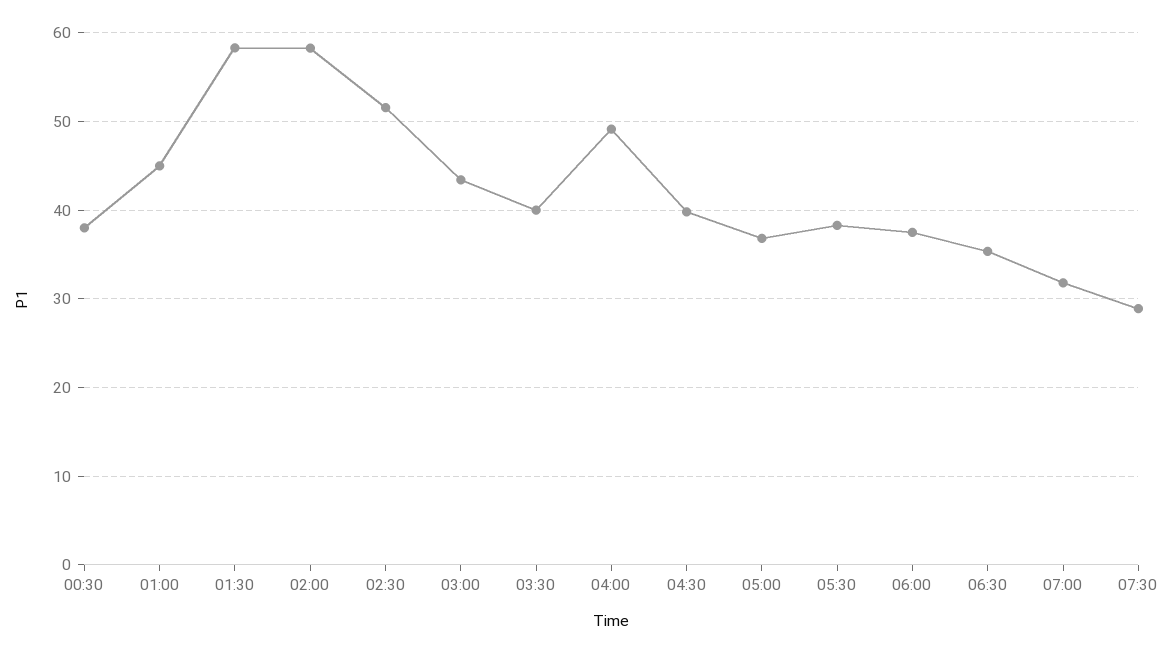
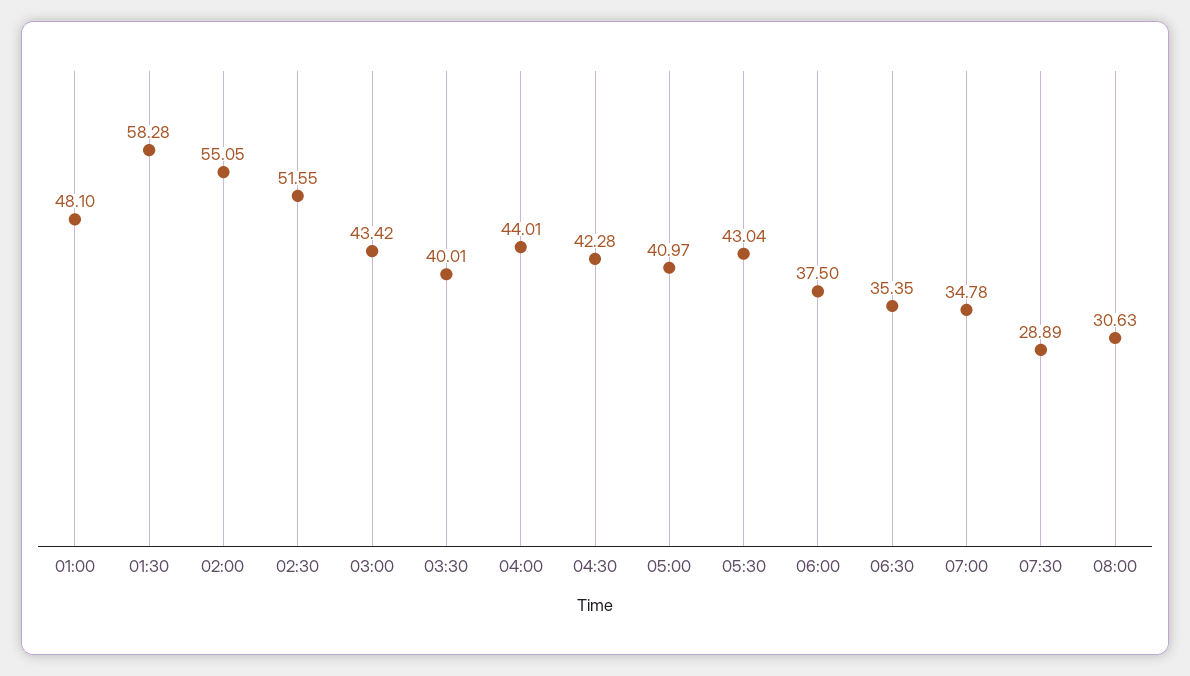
00:30: 38 -> none
01:00: 45 -> 48.1
02:00: 58 -> 55.05
04:00: 49 -> 44.01
04:30: 40 -> 42.28
05:00: 37 -> 40.97
05:30: 38 -> 43.04
07:00: 32 -> 34.78
08:00: none -> 30.63

